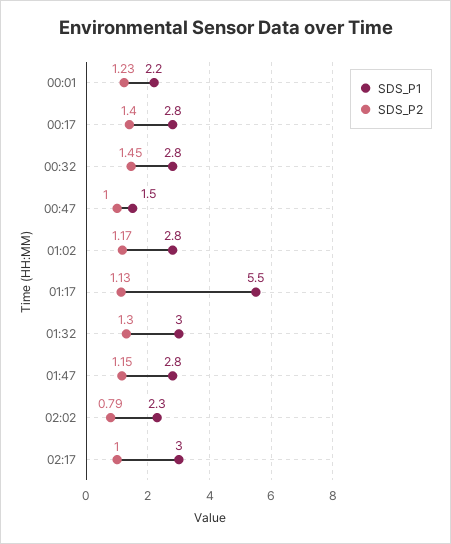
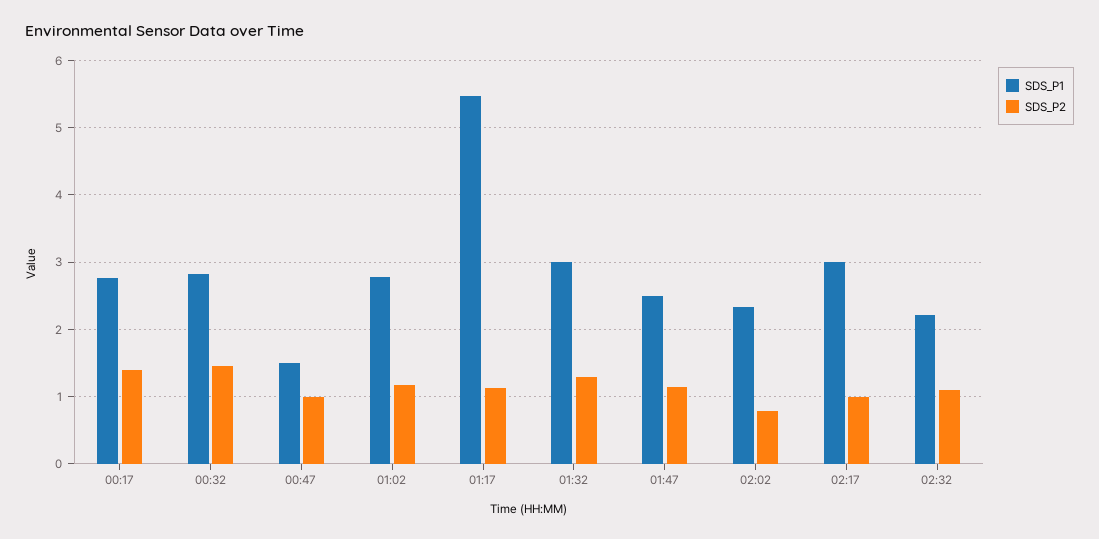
SDS_P1, 00:01: 2.2 -> none
SDS_P2, 00:01: 1.23 -> none
SDS_P1, 01:47: 2.8 -> 2.5
SDS_P1, 02:32: none -> 2.2
SDS_P2, 02:32: none -> 1.1

